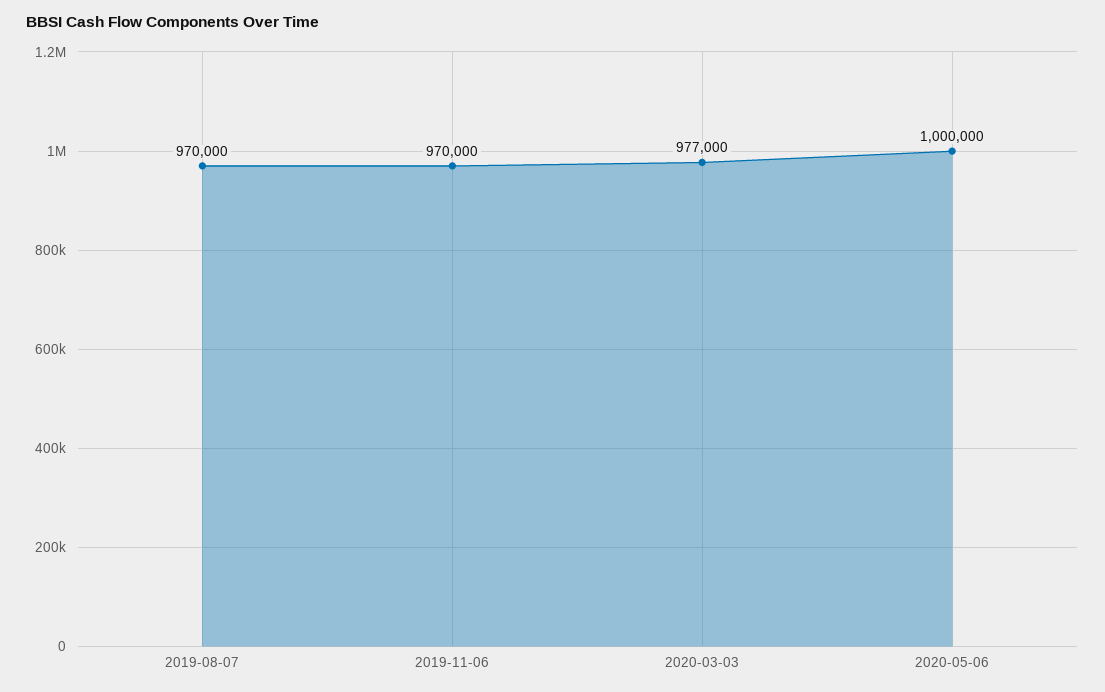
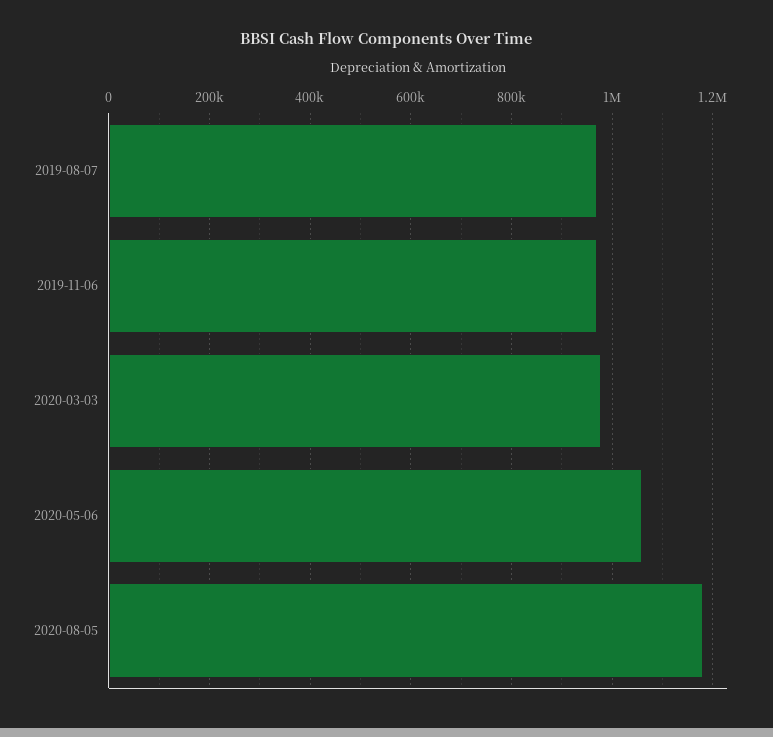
2020-05-06: 1000000 -> 1060000
2020-08-05: none -> 1180000

